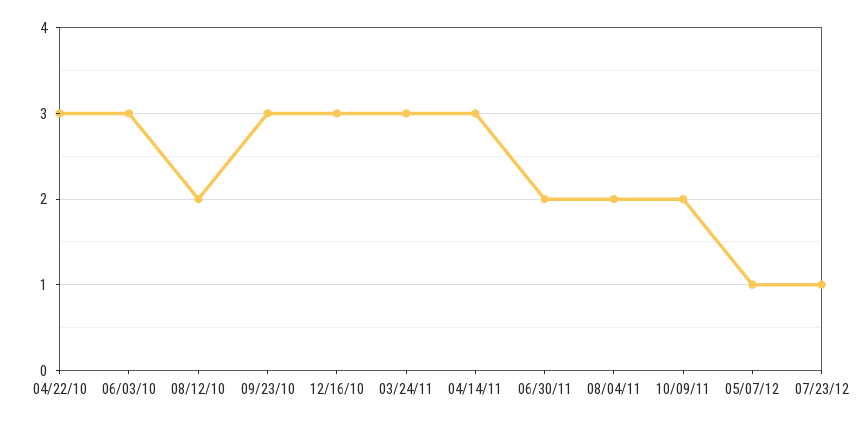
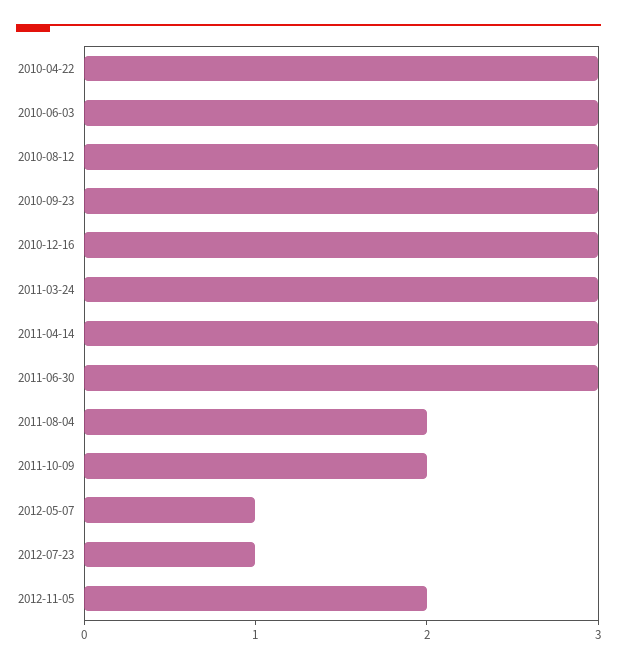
08/12/10: 2 -> 3
06/30/11: 2 -> 3
2012-11-05: none -> 2

